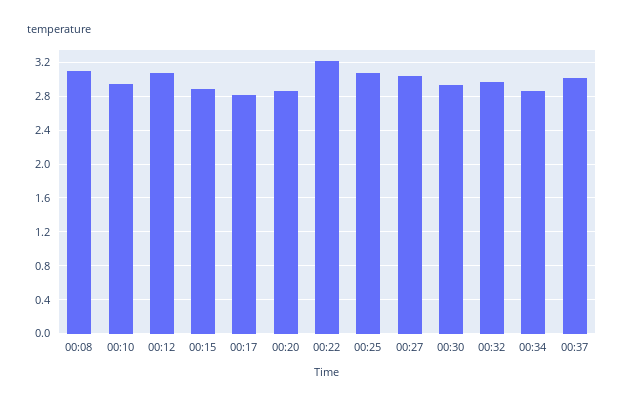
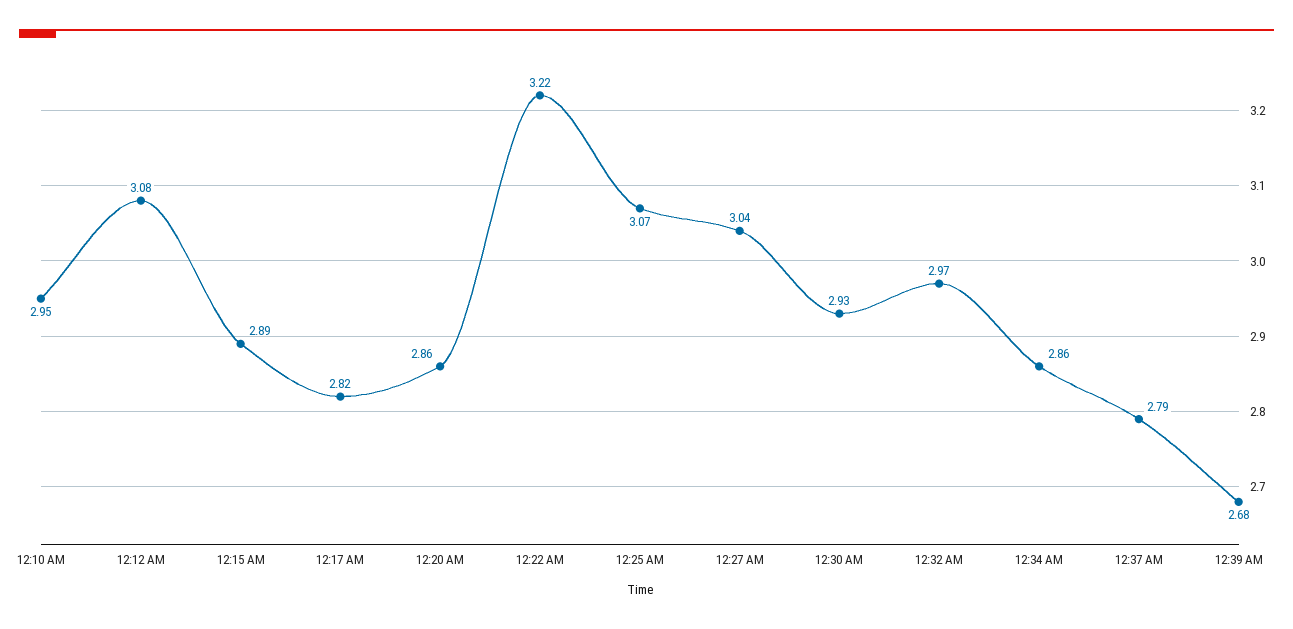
00:08: 3.1 -> none
00:37: 3 -> 2.79
12:39 AM: none -> 2.68

